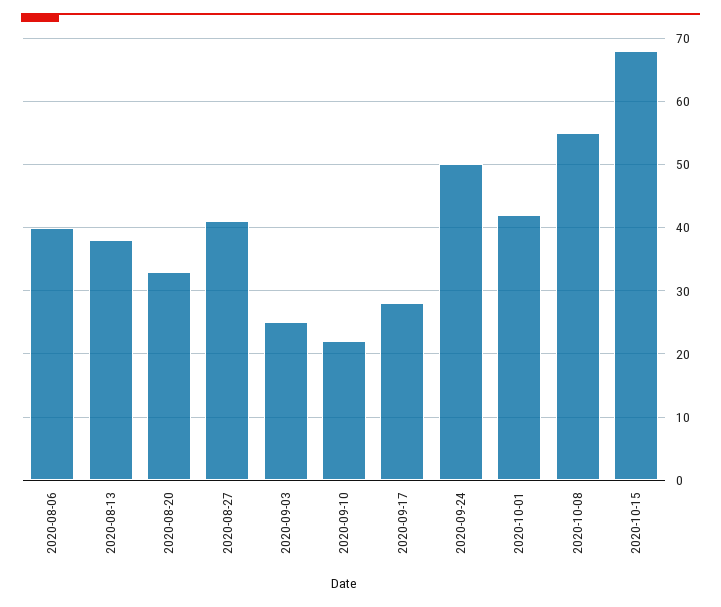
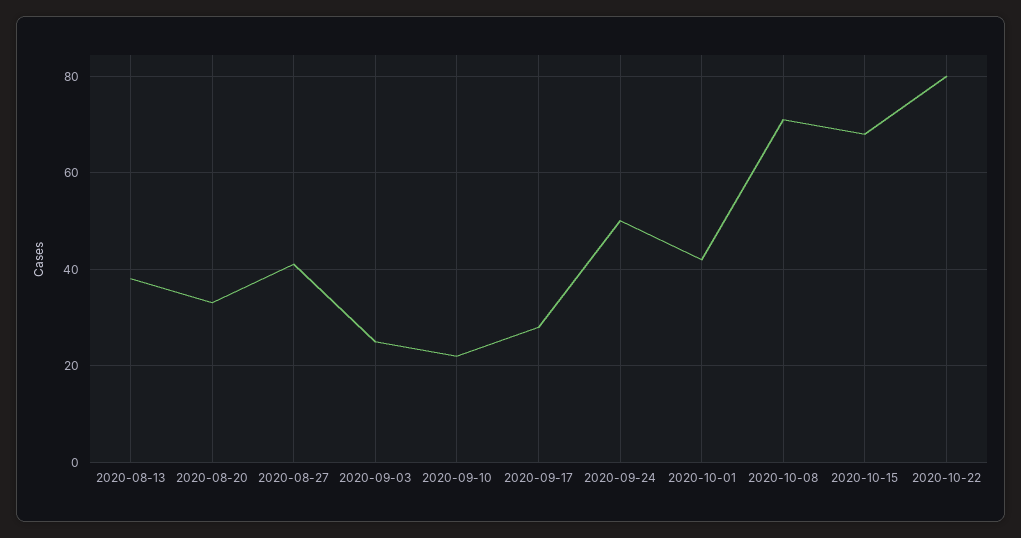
2020-08-06: 40 -> none
2020-10-08: 55 -> 70
2020-10-22: none -> 80

